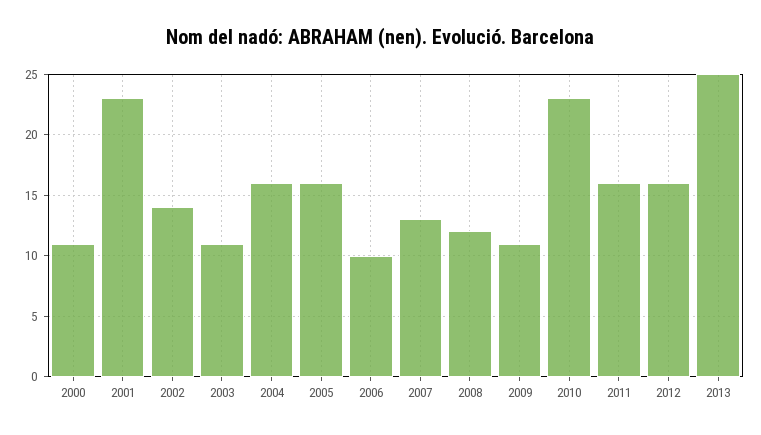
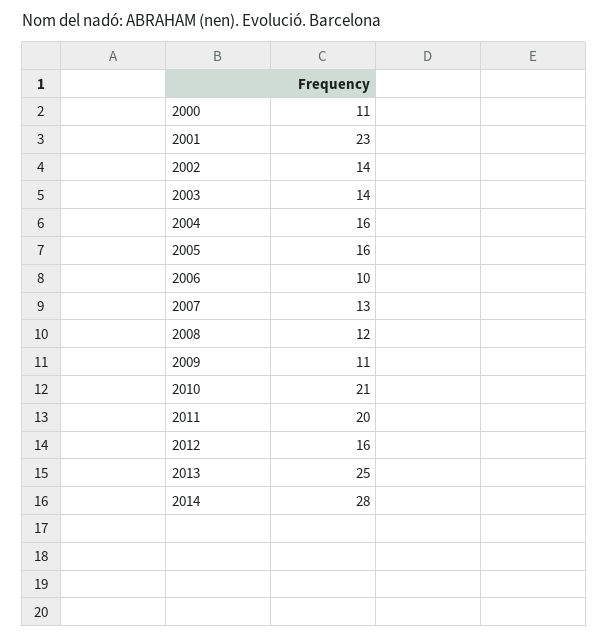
2003: 11 -> 14
2010: 23 -> 21
2011: 16 -> 20
2014: none -> 28

